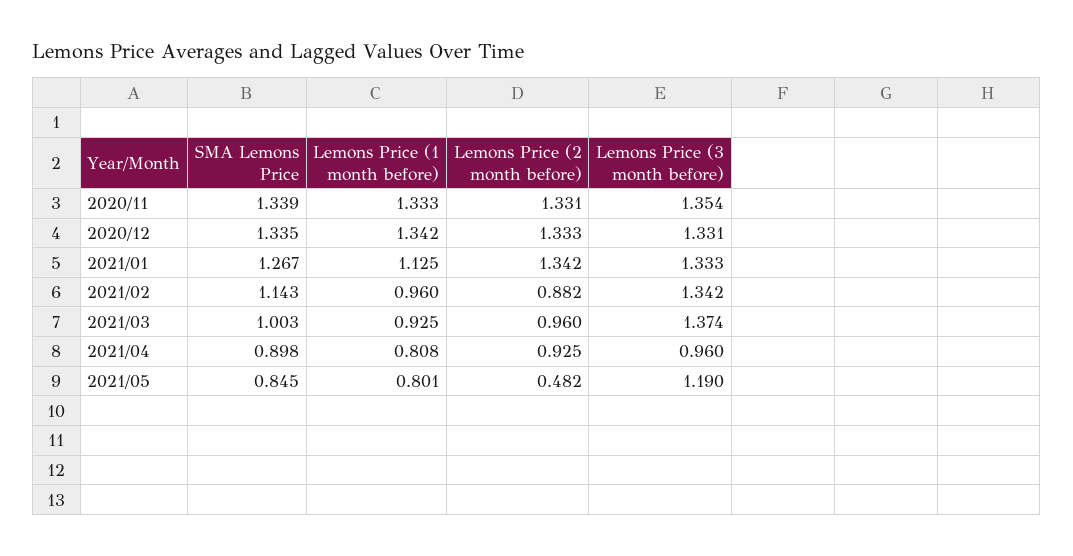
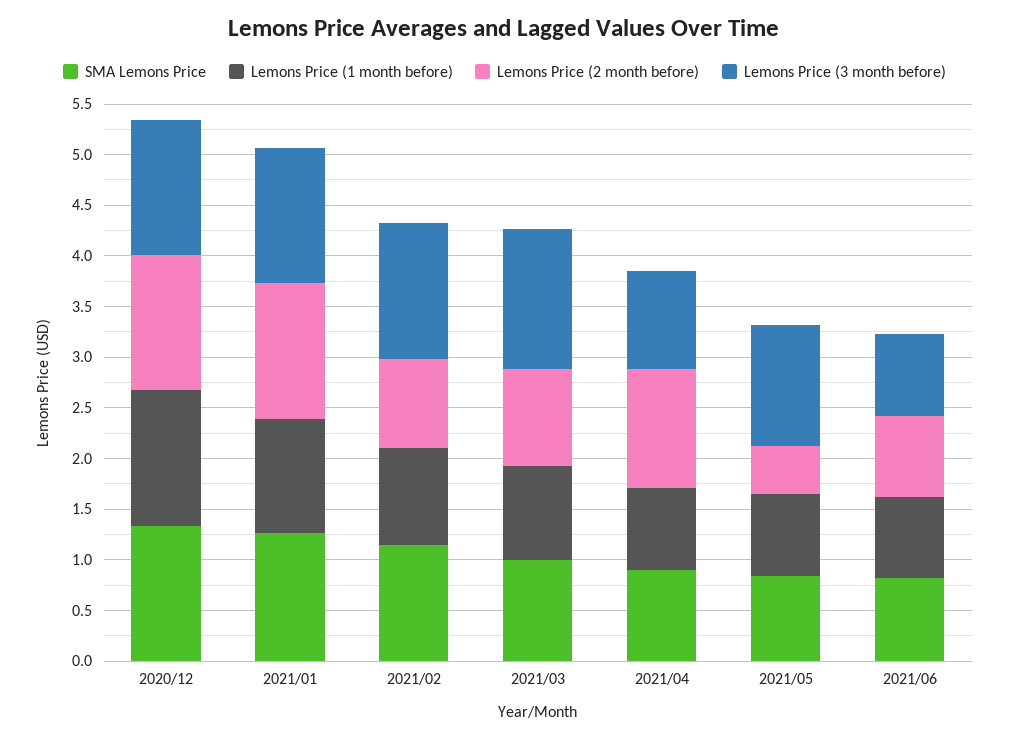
SMA Lemons Price, 2020/11: 1.339 -> none
Lemons Price (1 month before), 2020/11: 1.333 -> none
Lemons Price (2 month before), 2020/11: 1.331 -> none
Lemons Price (3 month before), 2020/11: 1.354 -> none
Lemons Price (2 month before), 2021/04: 0.925 -> 1.2
SMA Lemons Price, 2021/06: none -> 0.8
Lemons Price (1 month before), 2021/06: none -> 0.8
Lemons Price (2 month before), 2021/06: none -> 0.8
Lemons Price (3 month before), 2021/06: none -> 0.8

